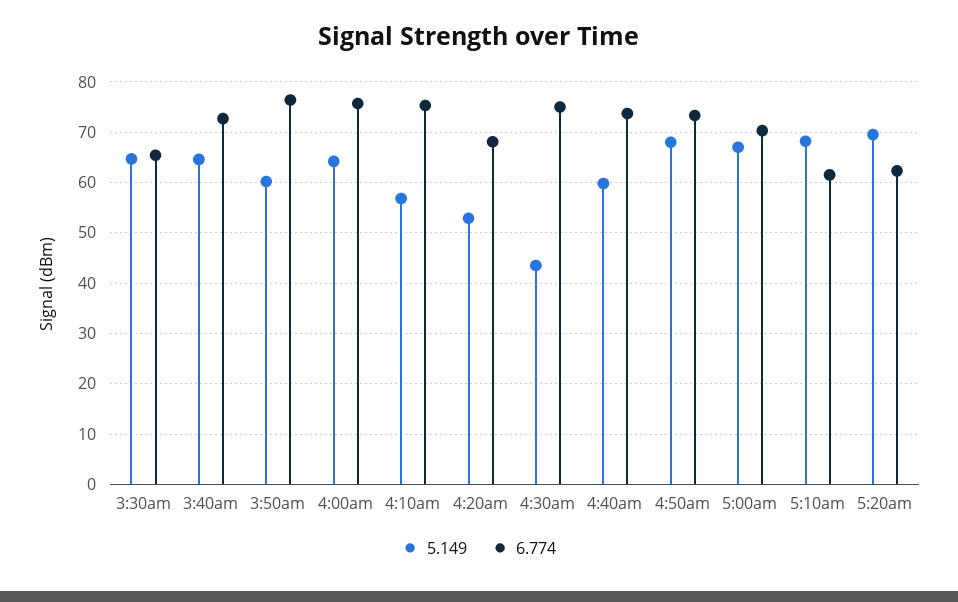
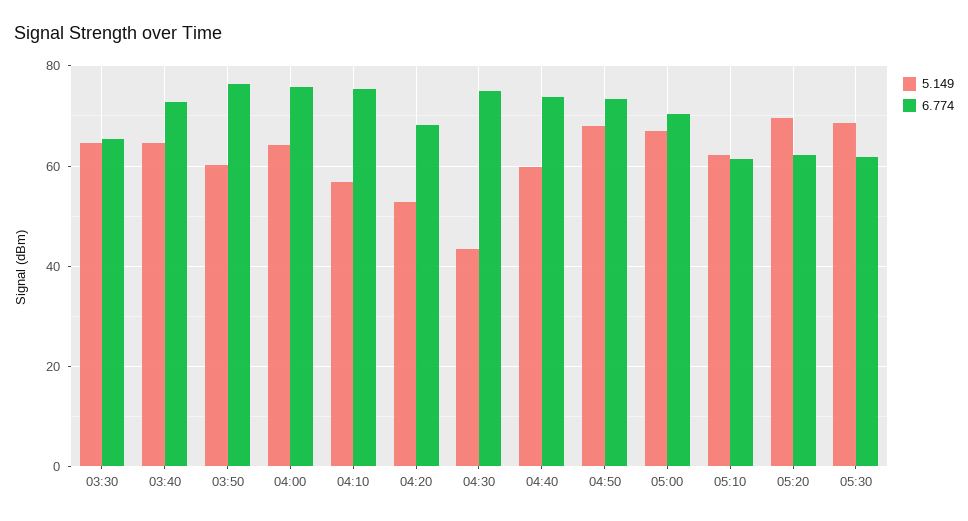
5.149, 5:10am: 68 -> 62
5.149, 05:30: none -> 68
6.774, 05:30: none -> 62

